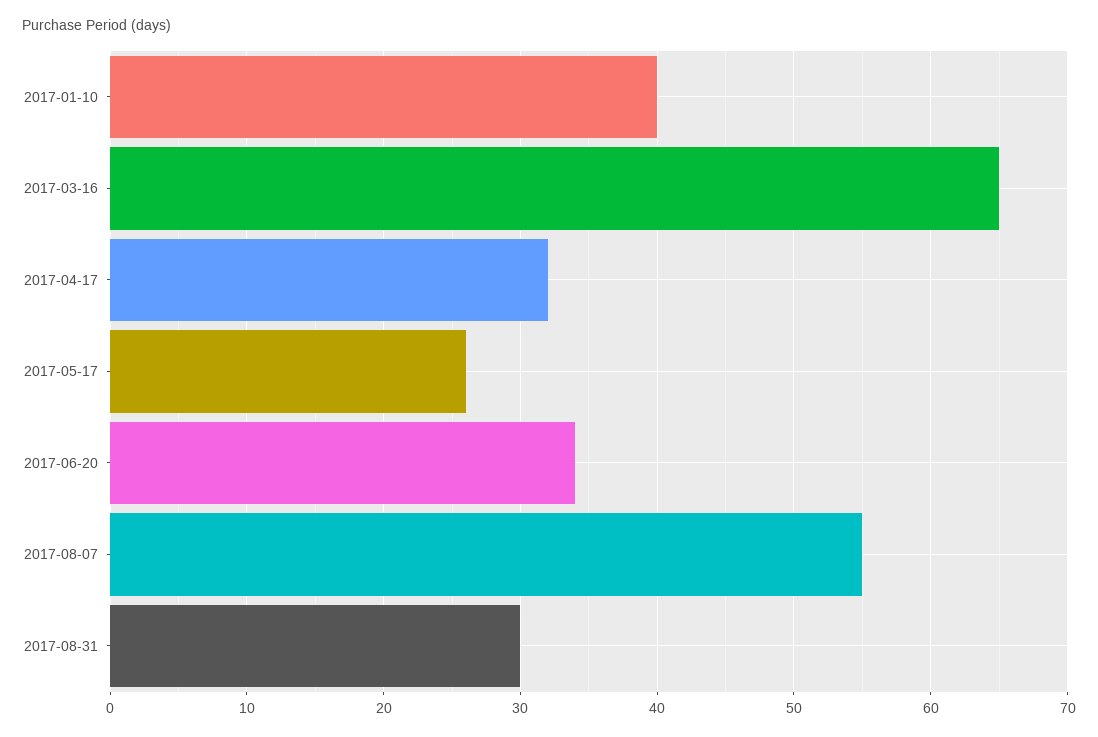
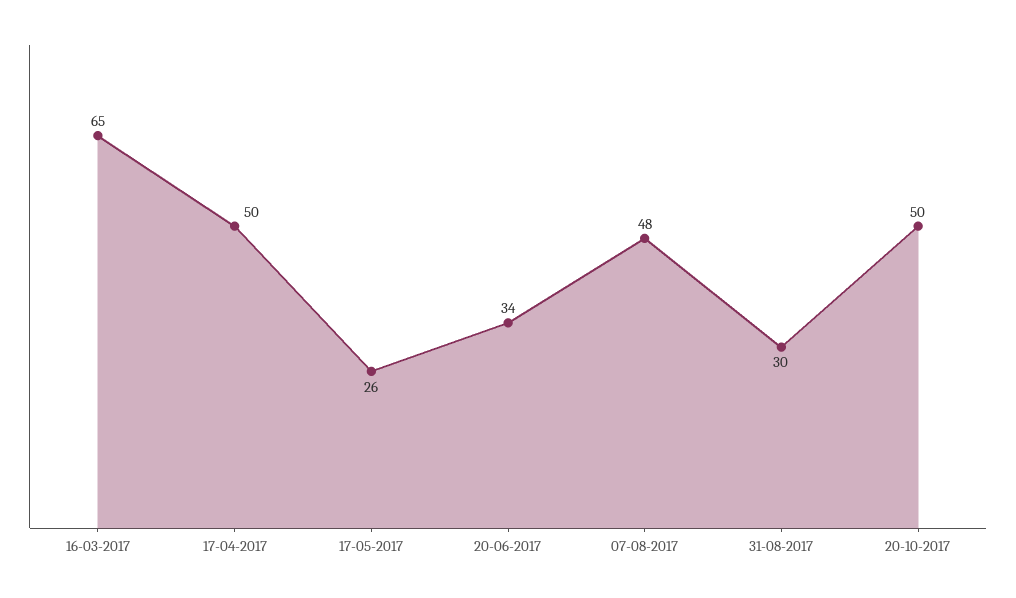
2017-01-10: 40 -> none
2017-04-17: 32 -> 50
2017-08-07: 55 -> 48
20-10-2017: none -> 50

